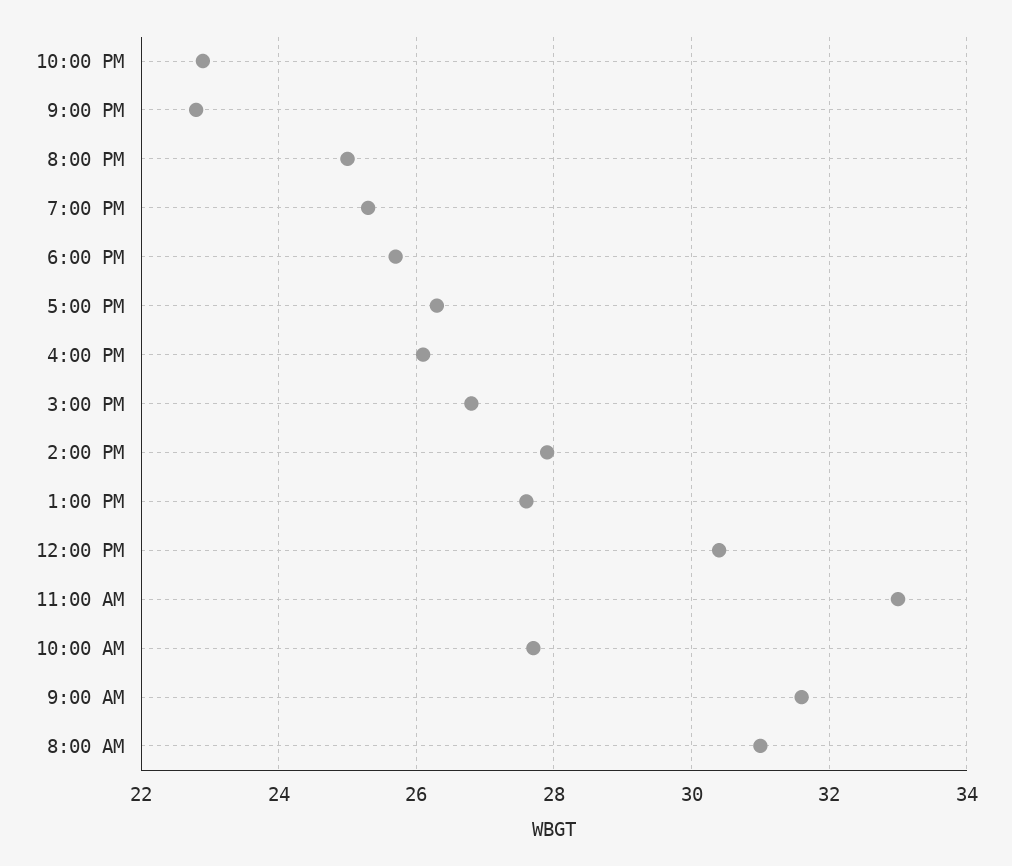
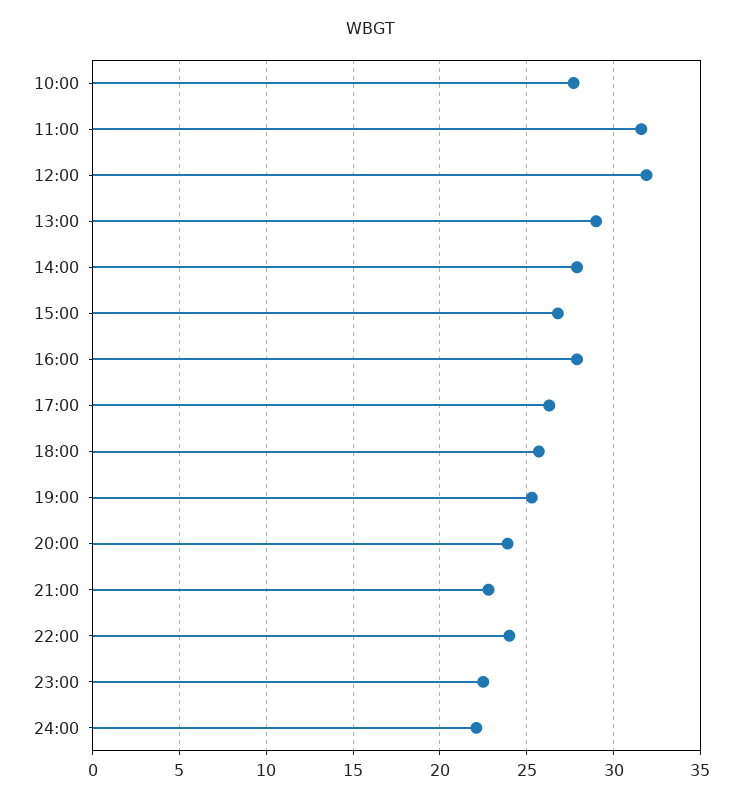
10:00 PM: 23 -> 24
8:00 PM: 25 -> 24
4:00 PM: 26 -> 28
1:00 PM: 27.5 -> 29
12:00 PM: 30.5 -> 32
11:00 AM: 33 -> 31.5
9:00 AM: 31.5 -> none
8:00 AM: 31 -> none
23:00: none -> 22.5
24:00: none -> 22

